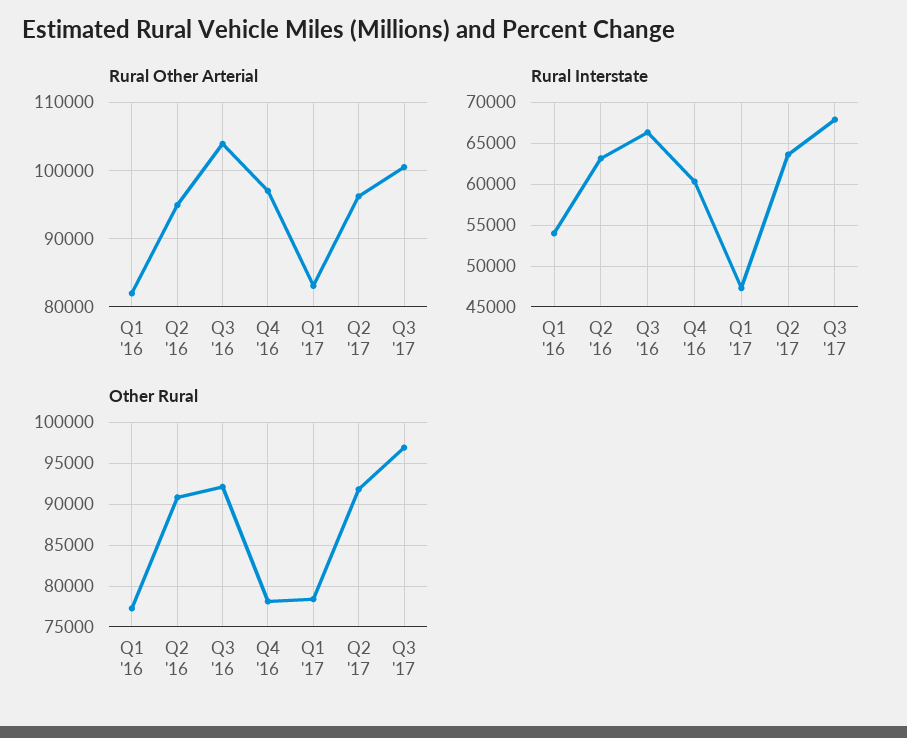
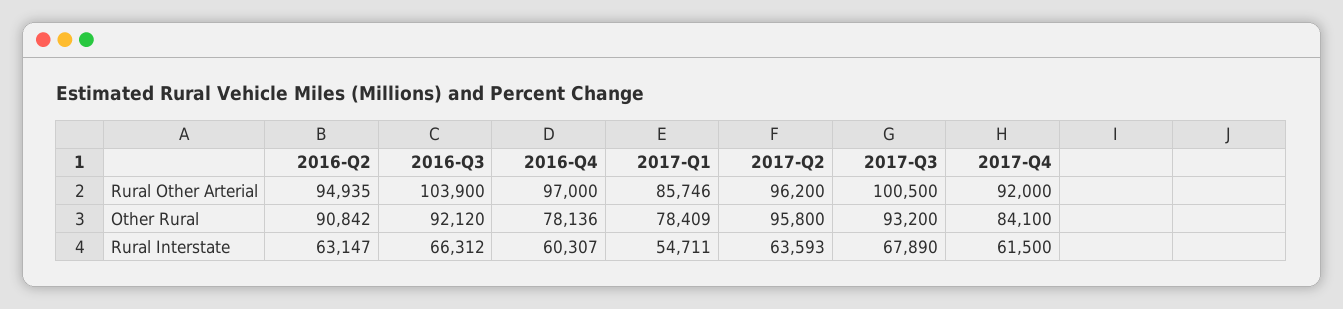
Rural Other Arterial, Q1 '16: 82000 -> none
Rural Other Arterial, Q1 '17: 83000 -> 85746
Rural Interstate, Q1 '16: 54000 -> none
Rural Interstate, Q1 '17: 47000 -> 54711
Other Rural, Q1 '16: 77000 -> none
Other Rural, Q2 '17: 92000 -> 95800
Other Rural, Q3 '17: 97000 -> 93200
Rural Other Arterial, 2017-Q4: none -> 92000
Other Rural, 2017-Q4: none -> 84100
Rural Interstate, 2017-Q4: none -> 61500

